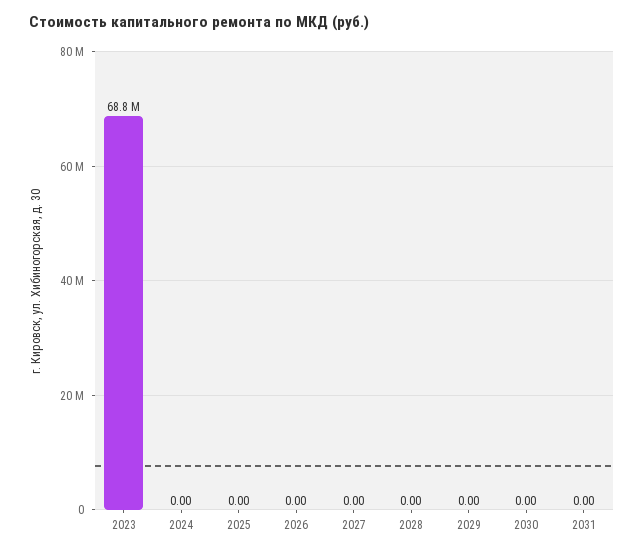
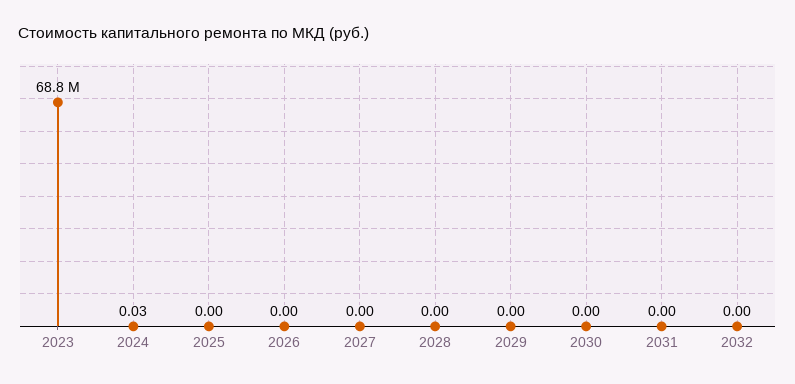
2024: 0 -> 0.03
2032: none -> 0

